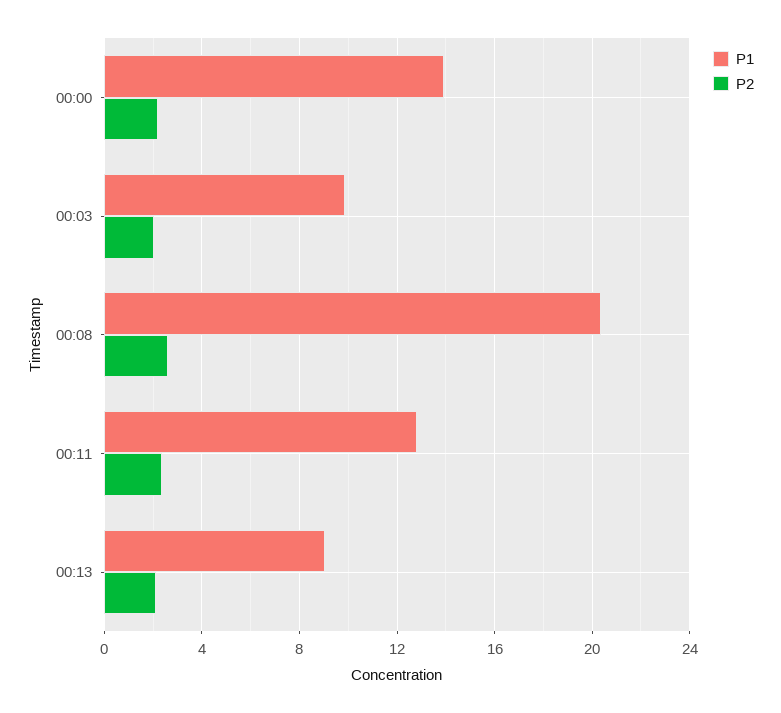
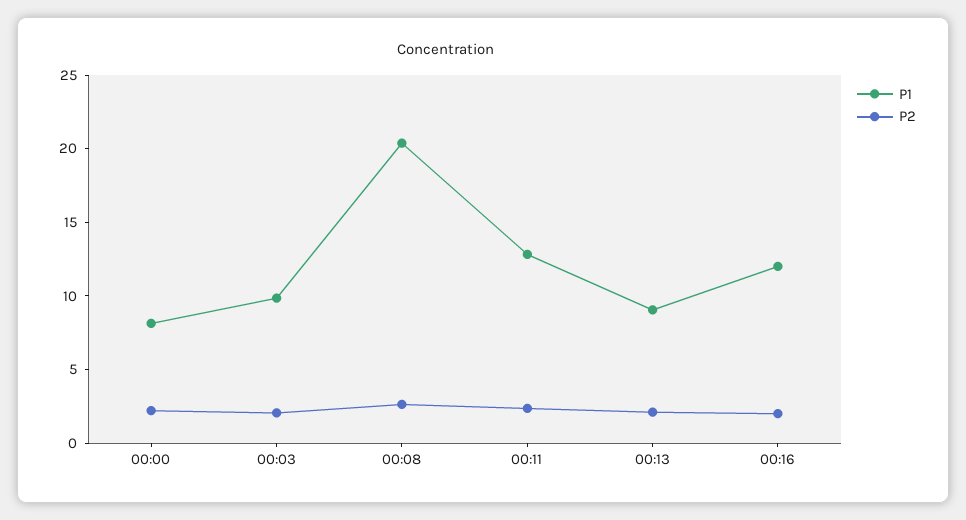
P1, 00:00: 14 -> 8
P1, 00:16: none -> 12
P2, 00:16: none -> 2

